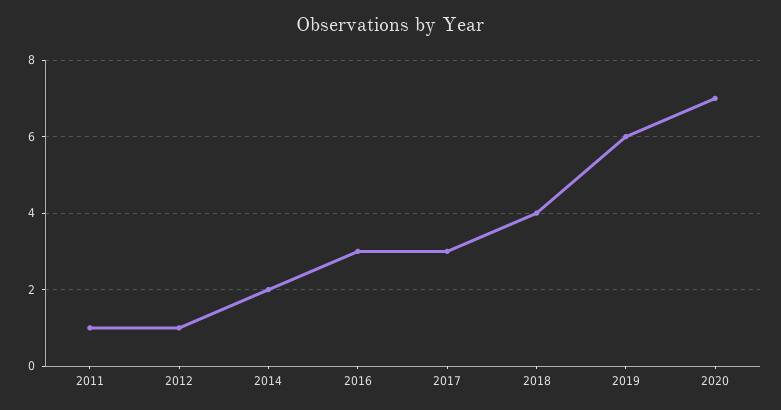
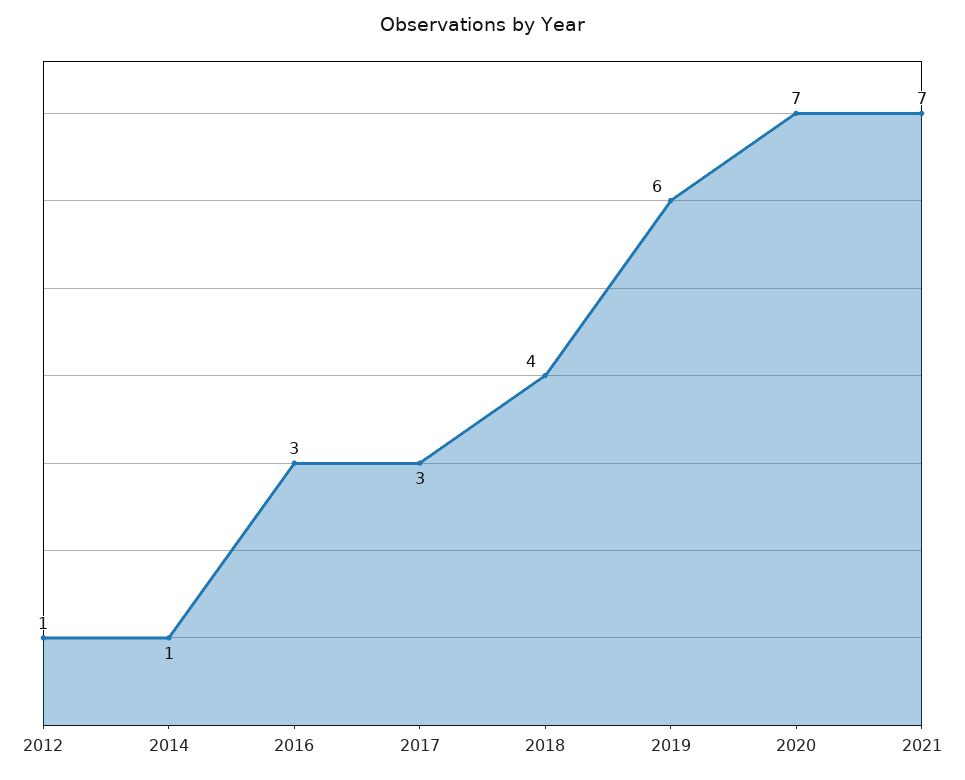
2011: 1 -> none
2014: 2 -> 1
2021: none -> 7

